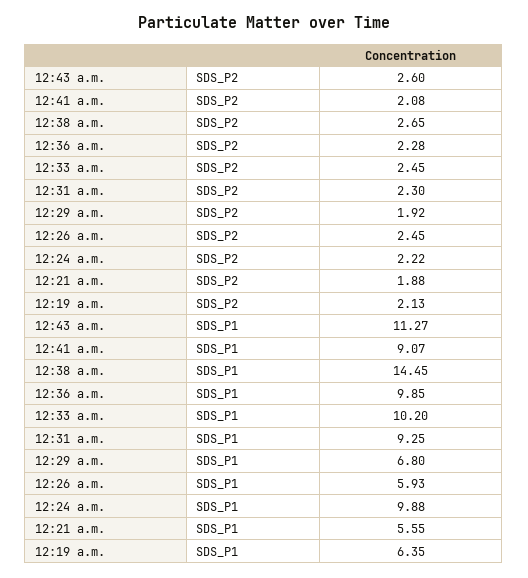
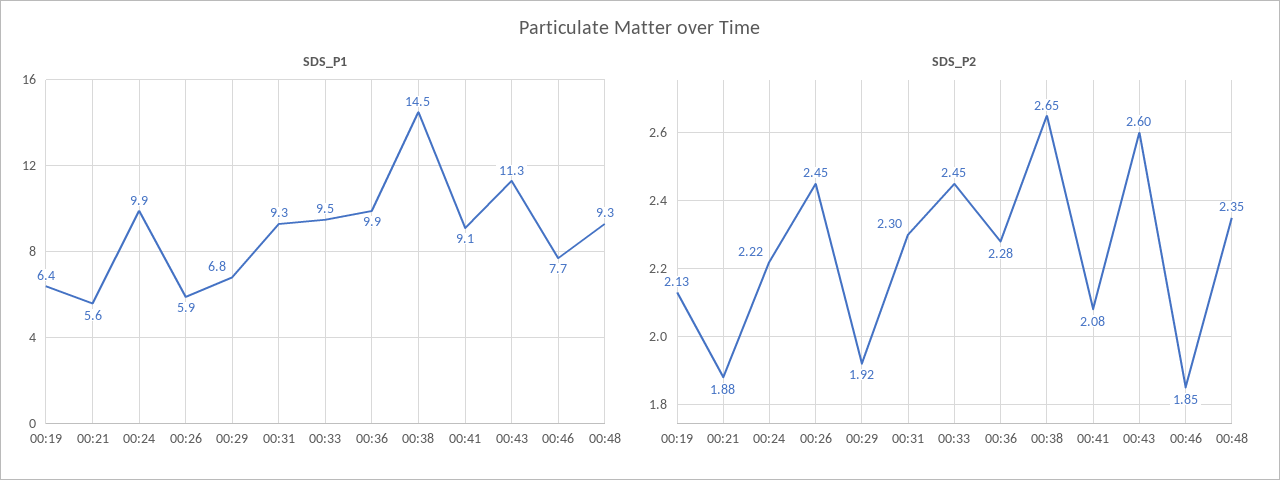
SDS_P1, 12:33 a.m.: 10.2 -> 9.5
SDS_P1, 00:46: none -> 7.7
SDS_P1, 00:48: none -> 9.3
SDS_P2, 00:46: none -> 1.85
SDS_P2, 00:48: none -> 2.35

